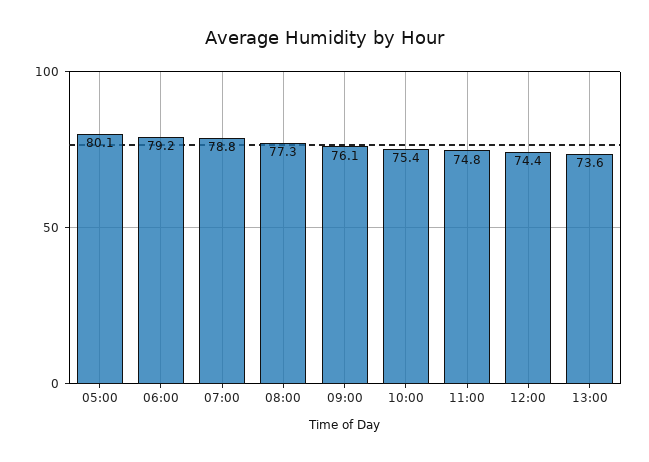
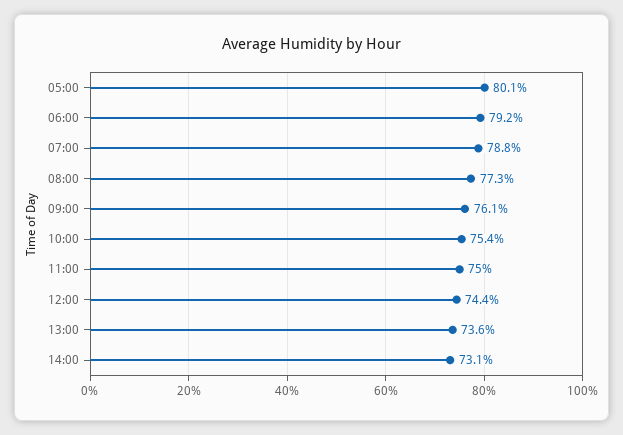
11:00: 74.8 -> 75
14:00: none -> 73.1

